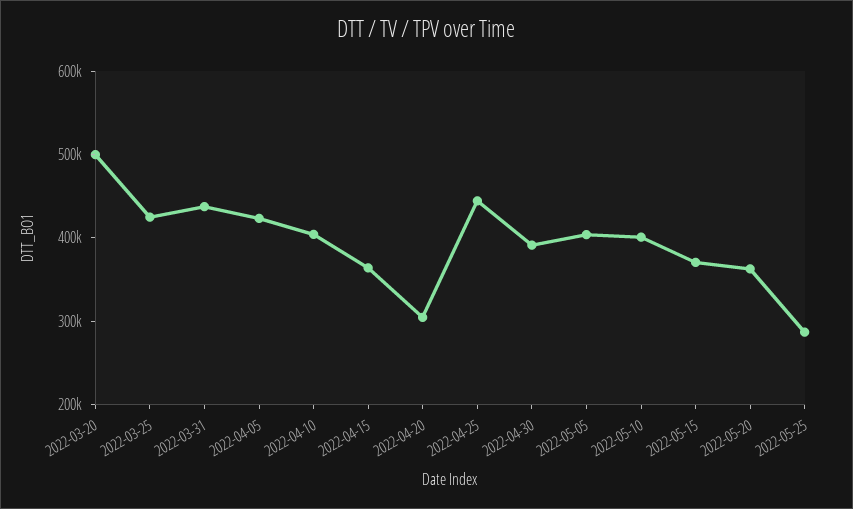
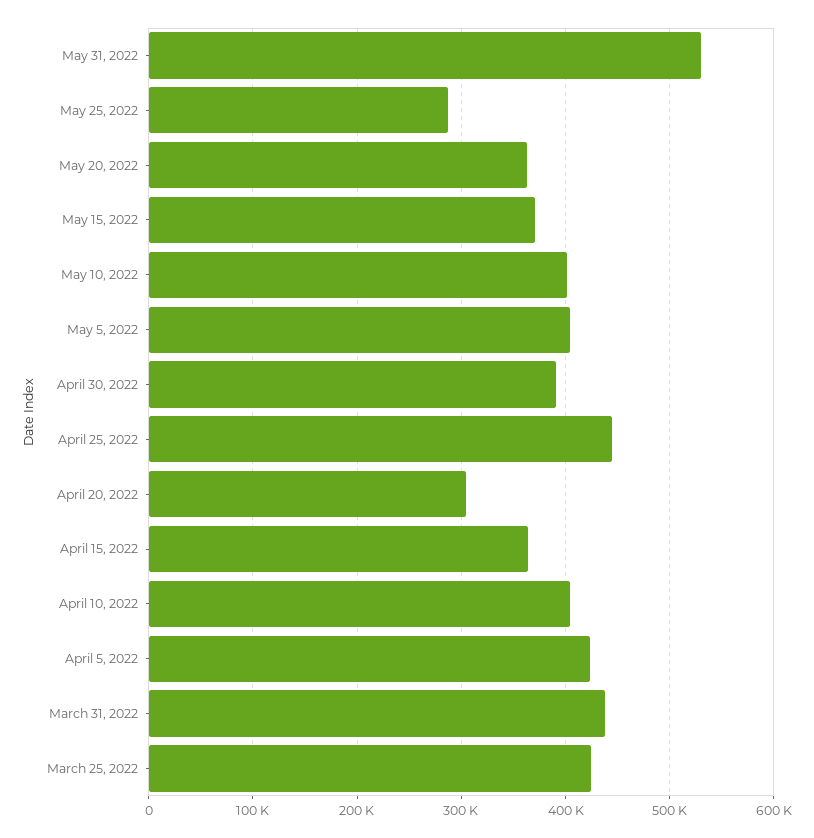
2022-03-20: 500000 -> none
May 31, 2022: none -> 530000

